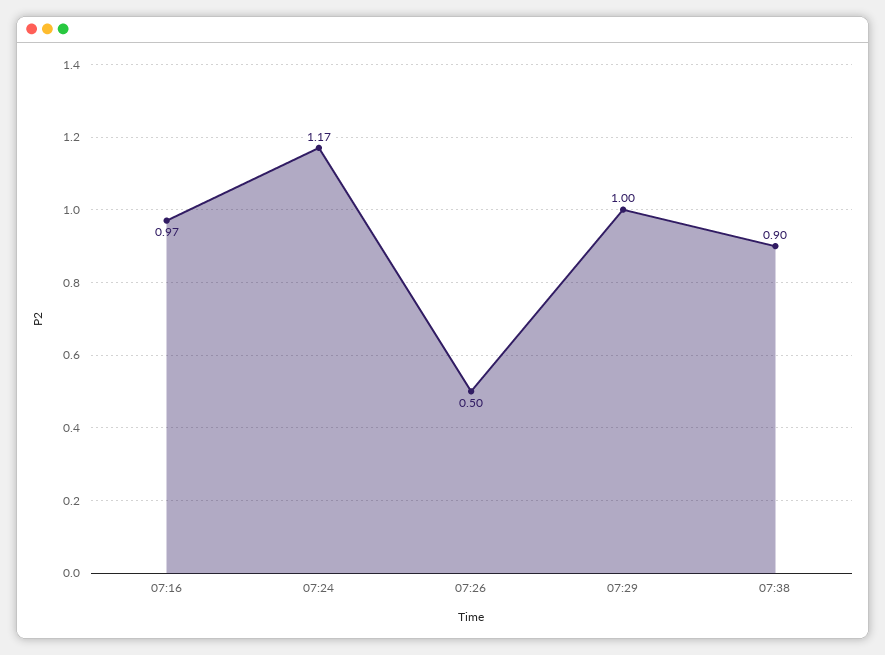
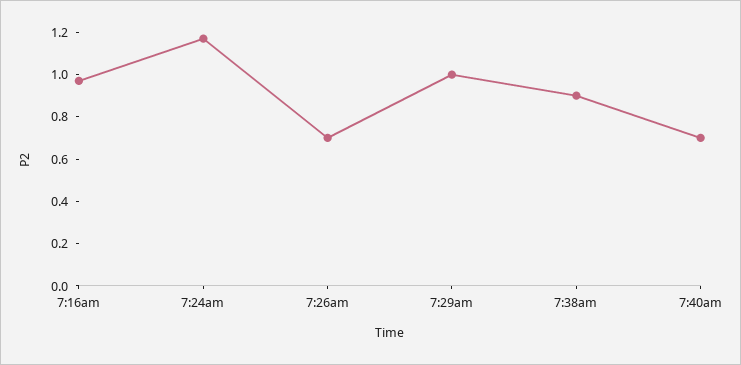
07:26: 0.5 -> 0.7
7:40am: none -> 0.7

